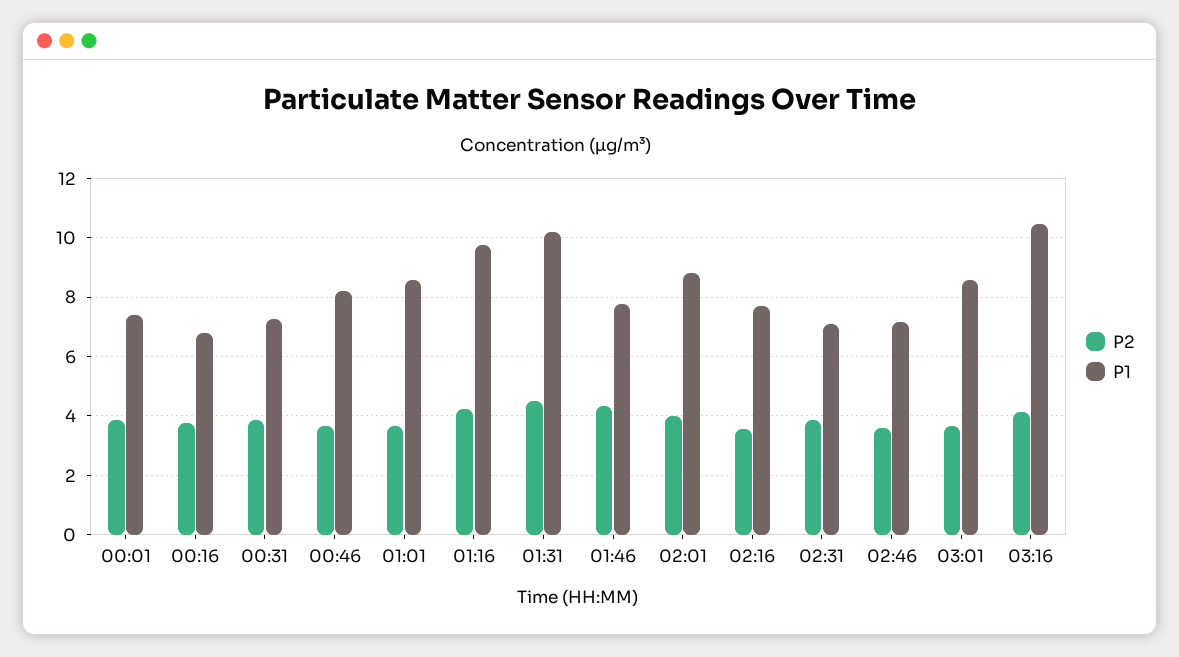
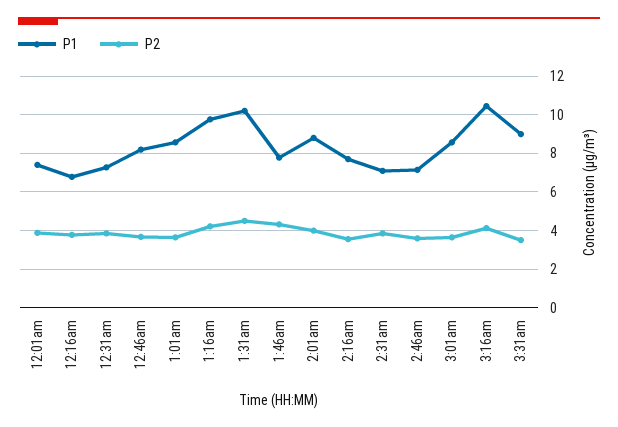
P1, 3:31am: none -> 9
P2, 3:31am: none -> 3.5

